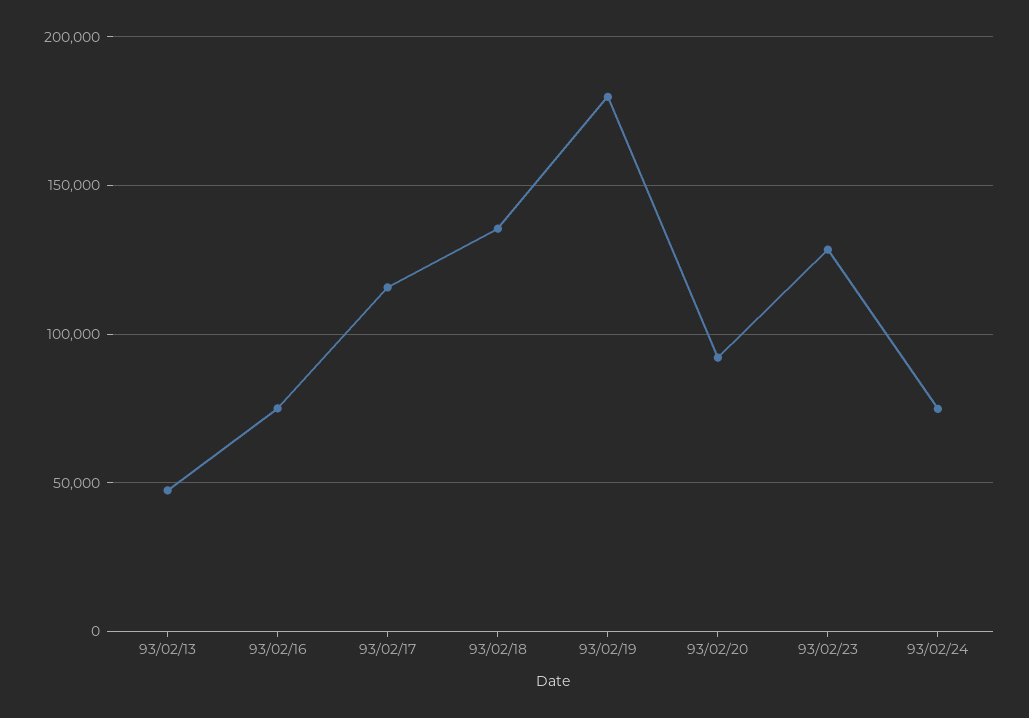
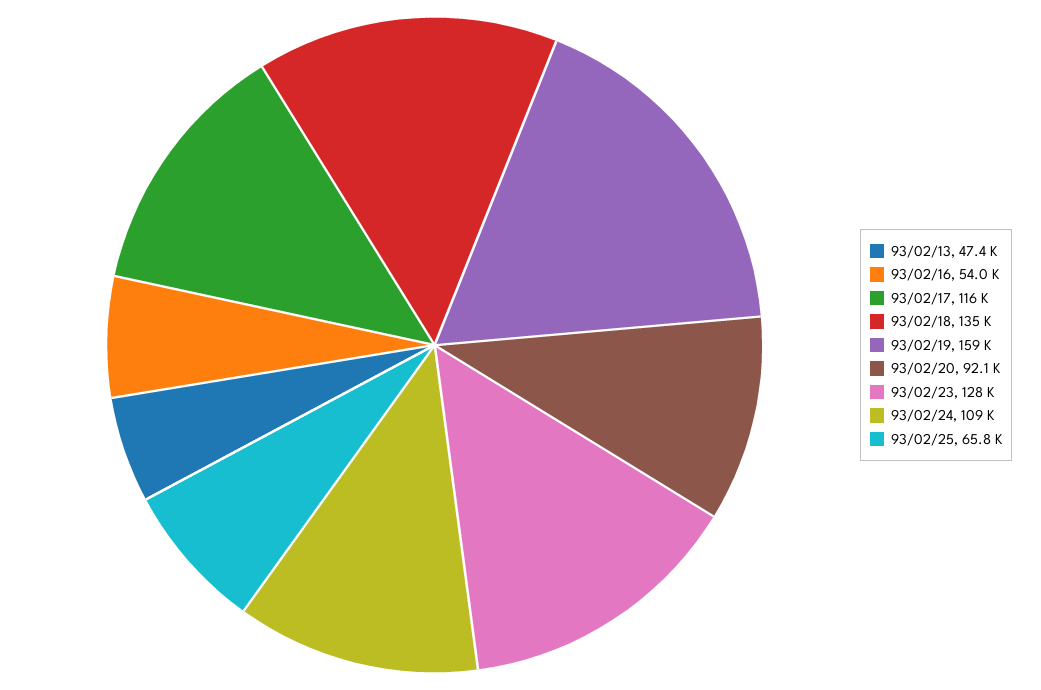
93/02/16: 75000 -> 54000
93/02/19: 180000 -> 159000
93/02/24: 75000 -> 109000
93/02/25: none -> 65800

